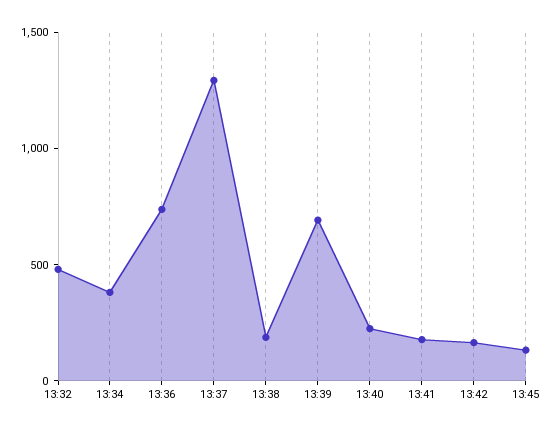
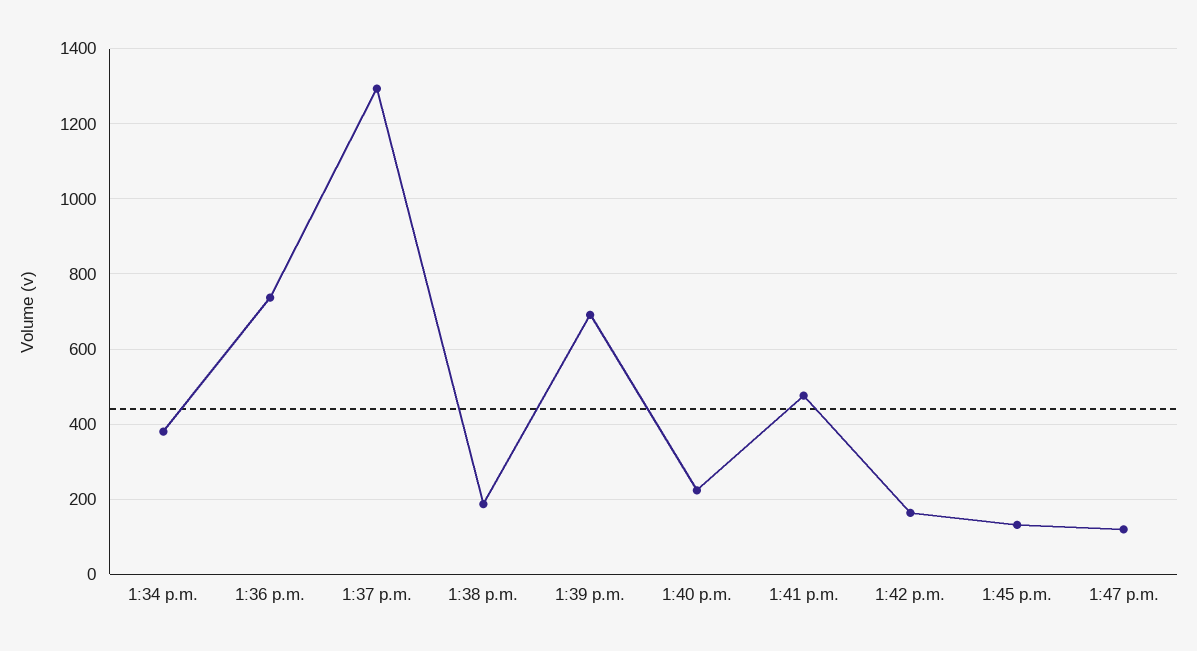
13:32: 500 -> none
13:41: 200 -> 480
1:47 p.m.: none -> 120

